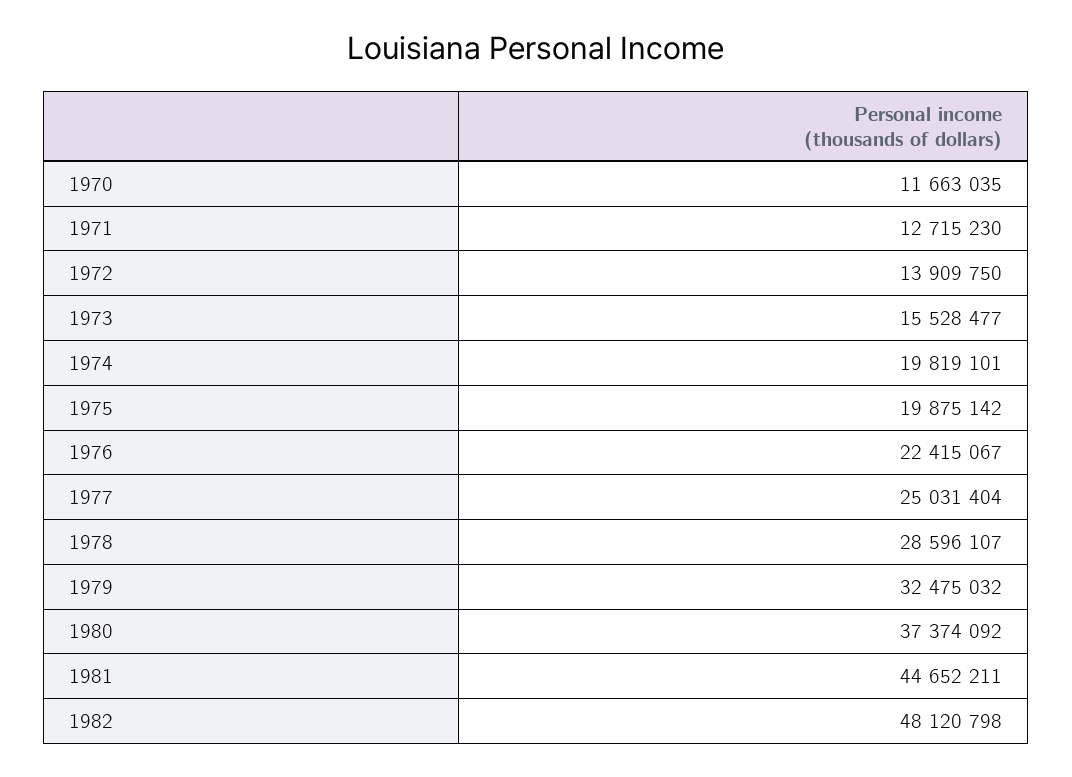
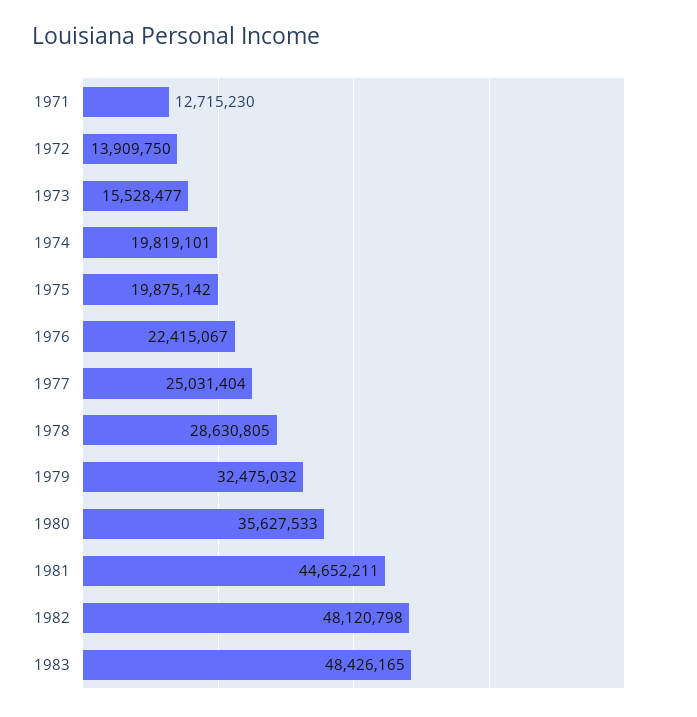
1970: 11663035 -> none
1978: 28596107 -> 28630805
1980: 37374092 -> 35627533
1983: none -> 48426165

